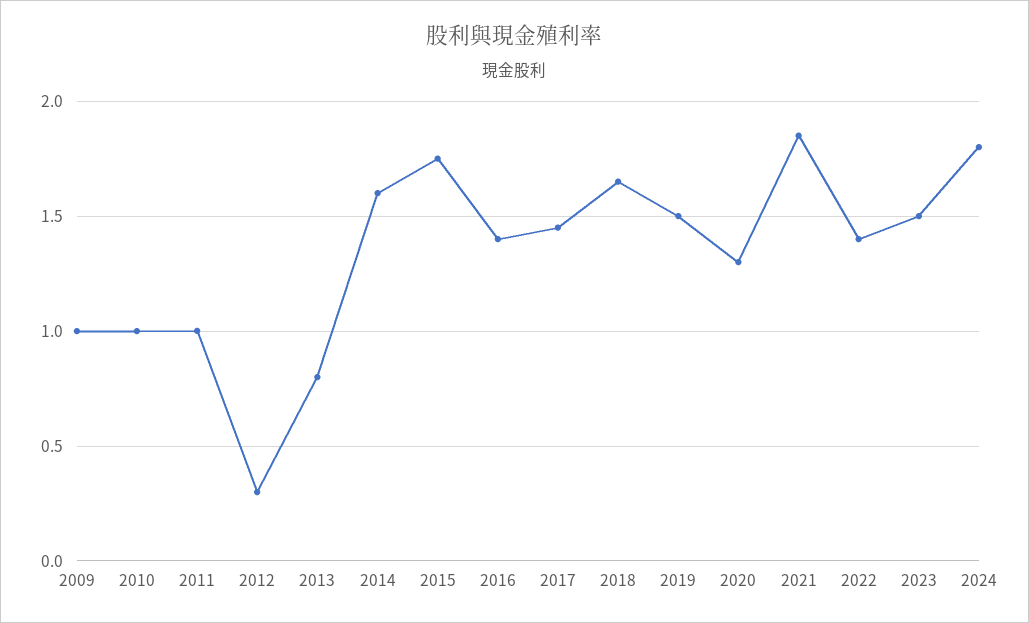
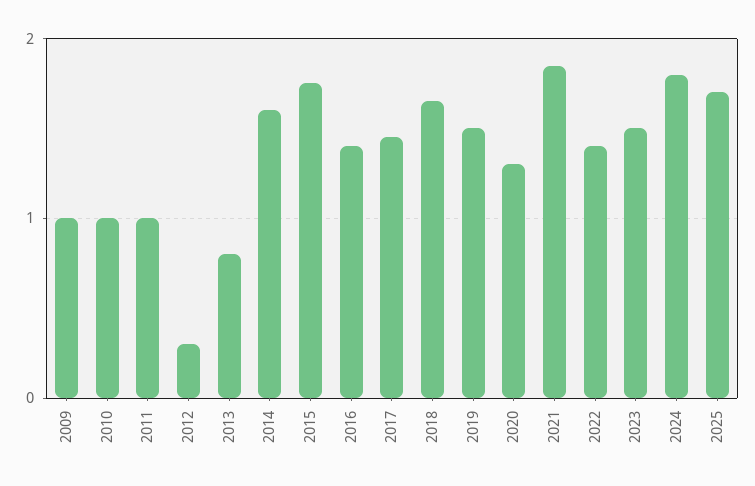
2025: none -> 1.7

